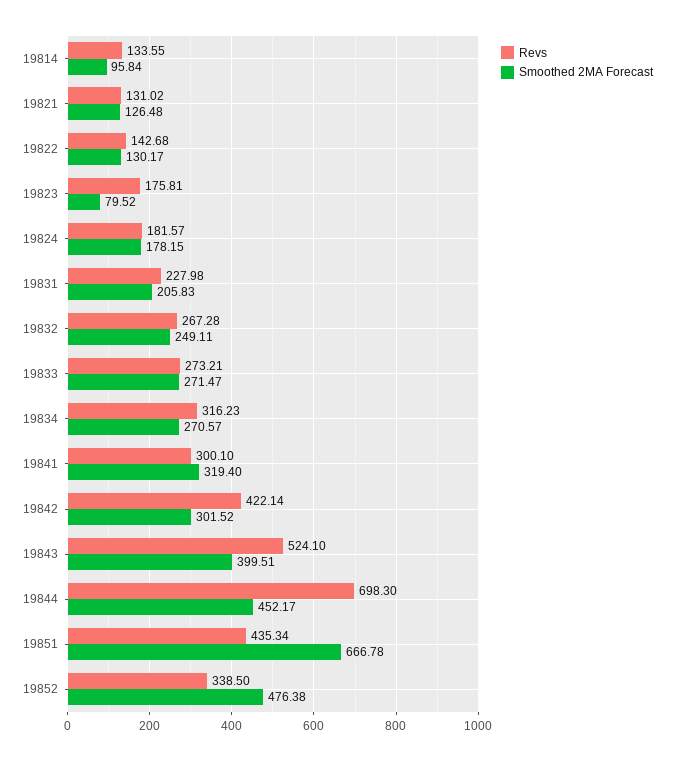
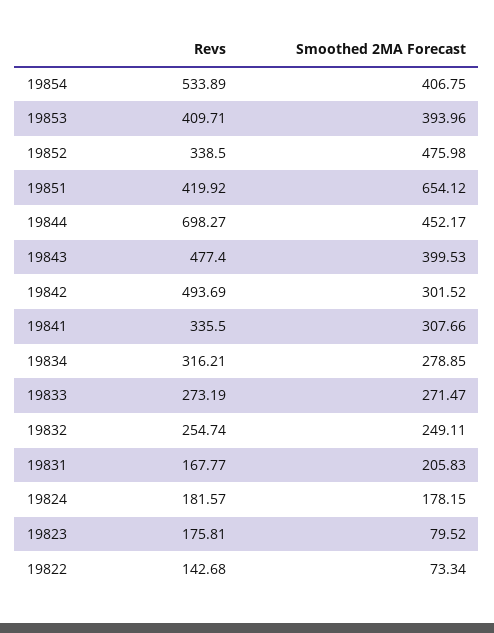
Revs, 19814: 133.55 -> none
Smoothed 2MA Forecast, 19814: 95.84 -> none
Revs, 19821: 131.02 -> none
Smoothed 2MA Forecast, 19821: 126.48 -> none
Smoothed 2MA Forecast, 19822: 130.17 -> 73.34
Revs, 19831: 227.98 -> 167.77
Revs, 19832: 267.28 -> 254.74
Revs, 19833: 273.21 -> 273.19
Revs, 19834: 316.23 -> 316.21
Smoothed 2MA Forecast, 19834: 270.57 -> 278.85
Revs, 19841: 300.1 -> 335.5
Smoothed 2MA Forecast, 19841: 319.4 -> 307.66
Revs, 19842: 422.14 -> 493.69
Revs, 19843: 524.1 -> 477.4
Smoothed 2MA Forecast, 19843: 399.51 -> 399.53
Revs, 19844: 698.3 -> 698.27
Revs, 19851: 435.34 -> 419.92
Smoothed 2MA Forecast, 19851: 666.78 -> 654.12
Smoothed 2MA Forecast, 19852: 476.38 -> 475.98
Revs, 19854: none -> 533.89
Smoothed 2MA Forecast, 19854: none -> 406.75
Revs, 19853: none -> 409.71
Smoothed 2MA Forecast, 19853: none -> 393.96

